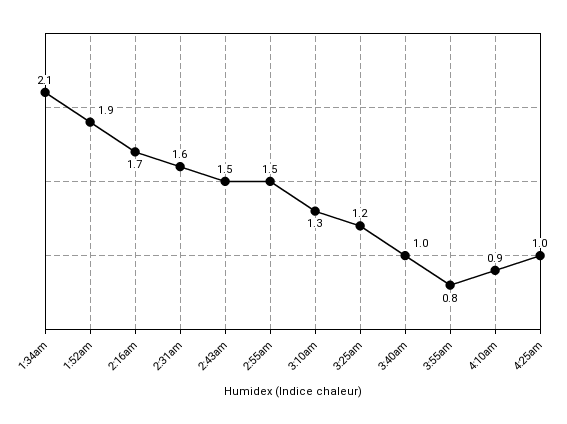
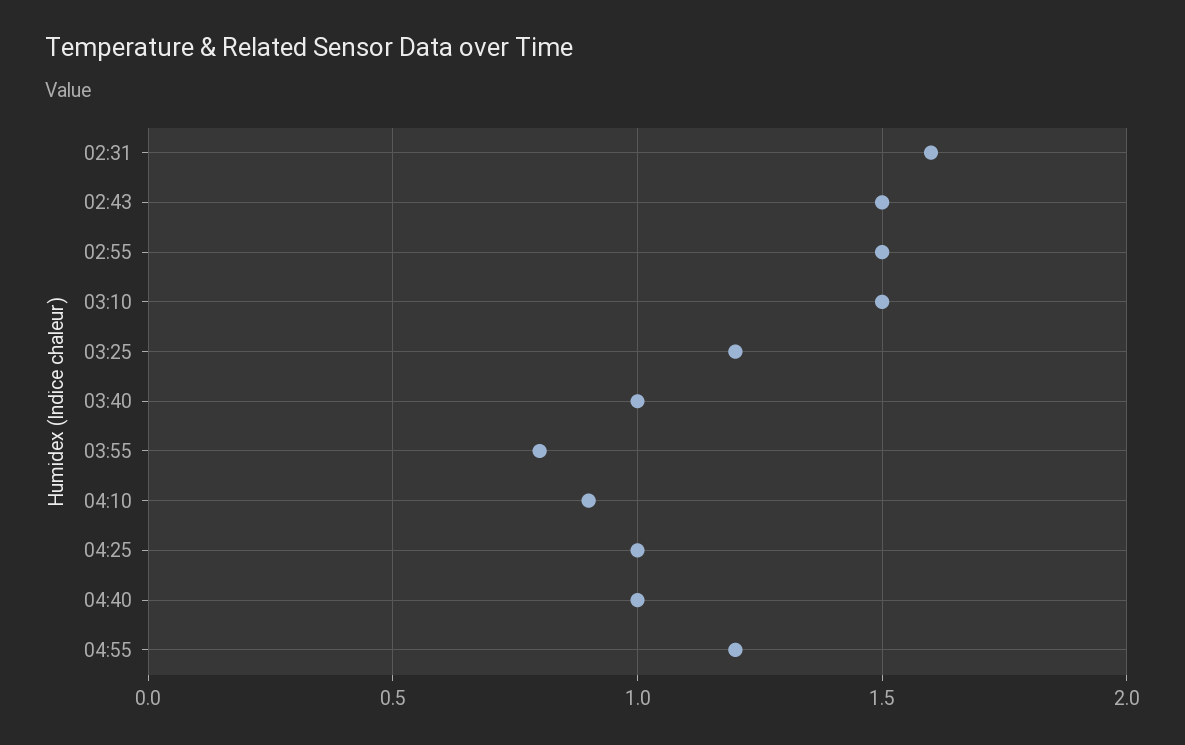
1:34am: 2.1 -> none
1:52am: 1.9 -> none
2:16am: 1.7 -> none
3:10am: 1.3 -> 1.5
04:40: none -> 1
04:55: none -> 1.2

